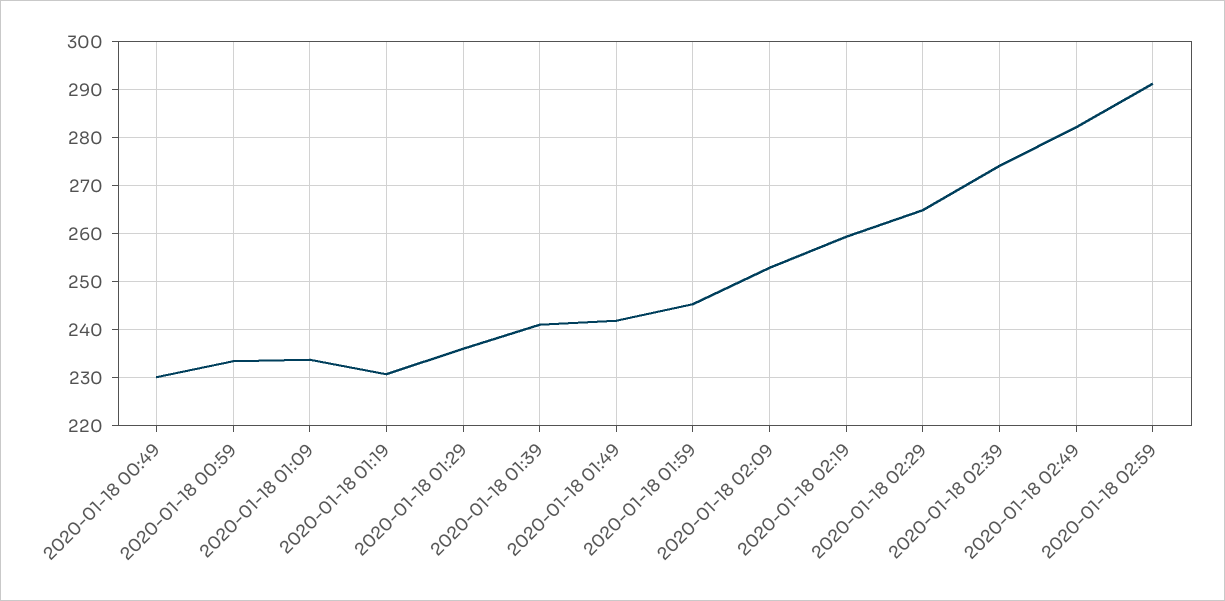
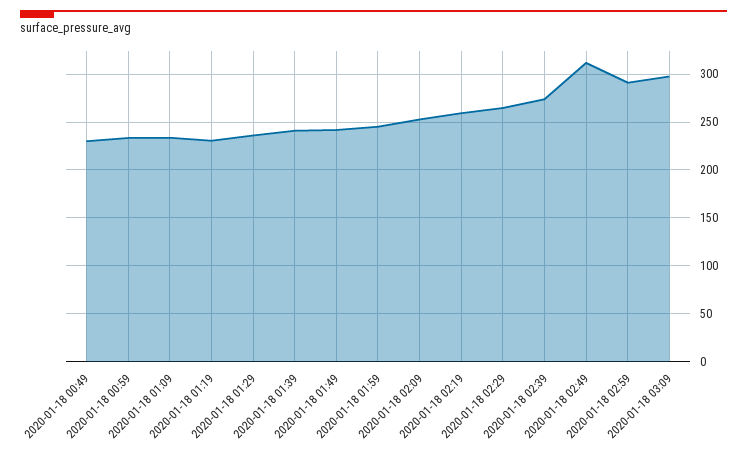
2020-01-18 02:49: 282 -> 310
2020-01-18 03:09: none -> 300

